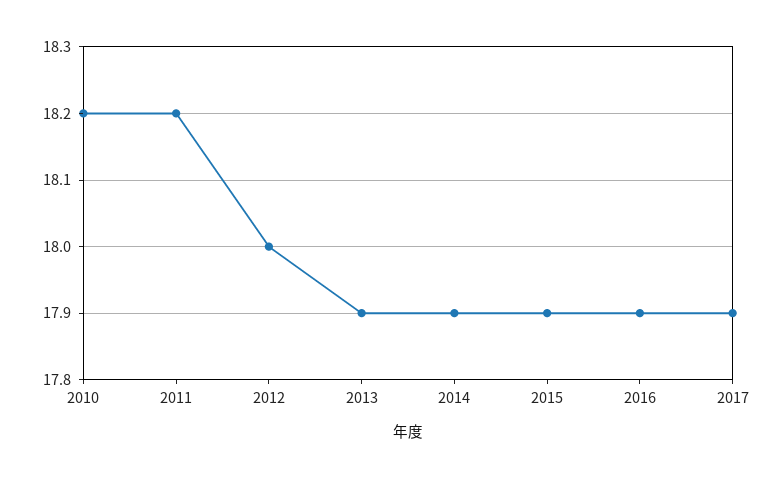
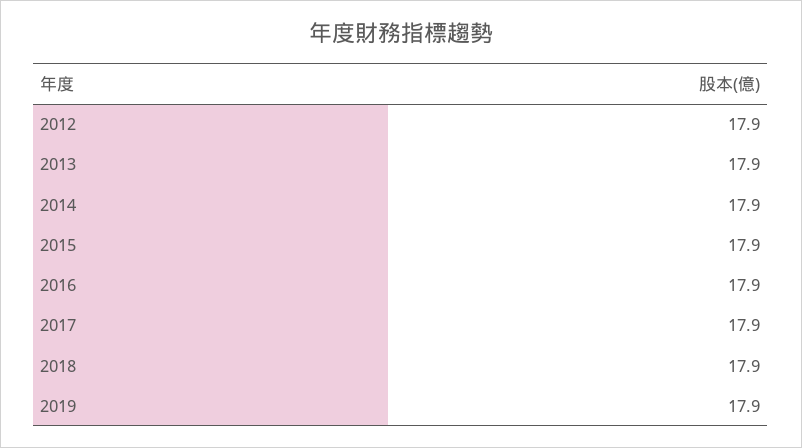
2010: 18.2 -> none
2011: 18.2 -> none
2012: 18 -> 17.9
2018: none -> 17.9
2019: none -> 17.9

